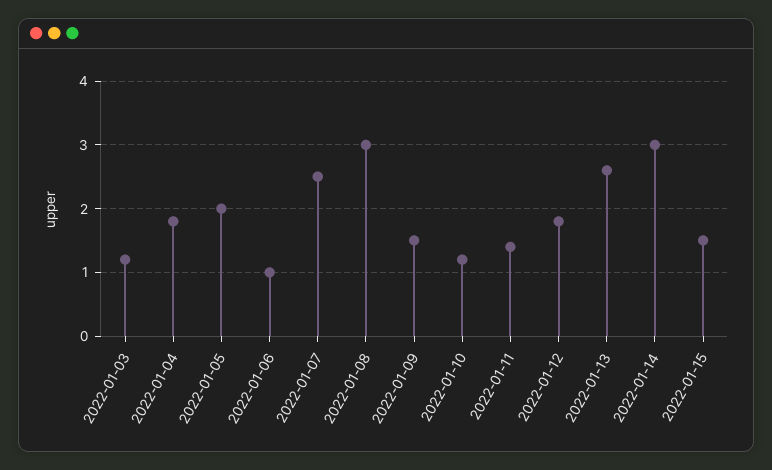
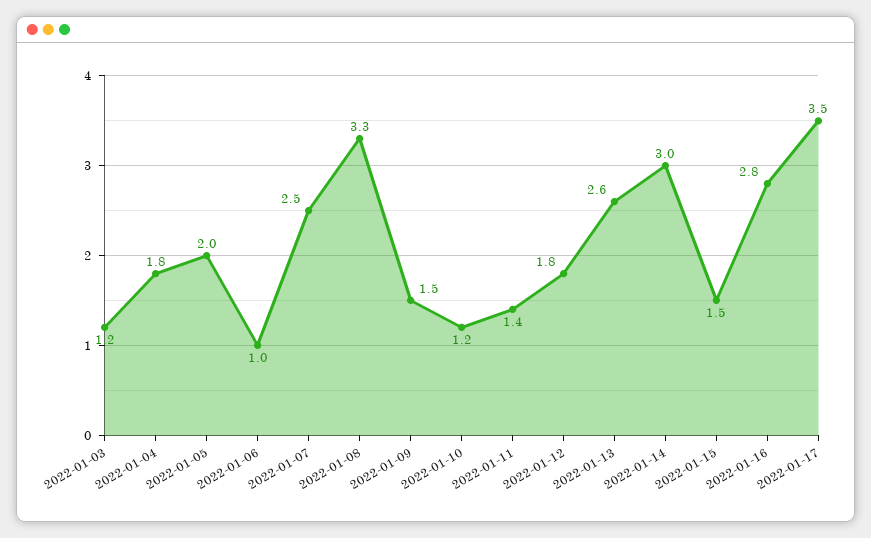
2022-01-08: 3 -> 3.3
2022-01-16: none -> 2.8
2022-01-17: none -> 3.5

